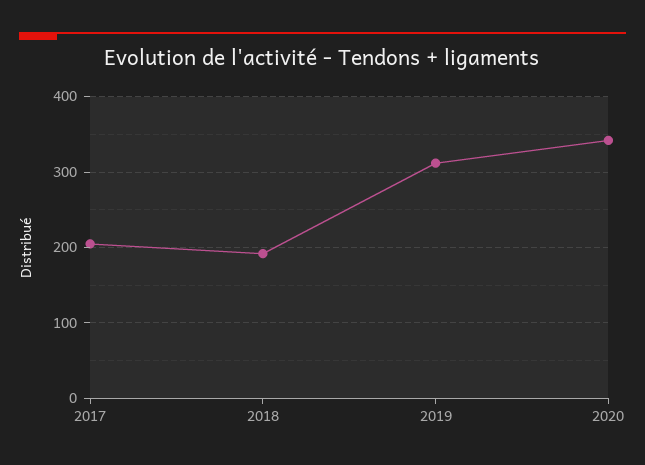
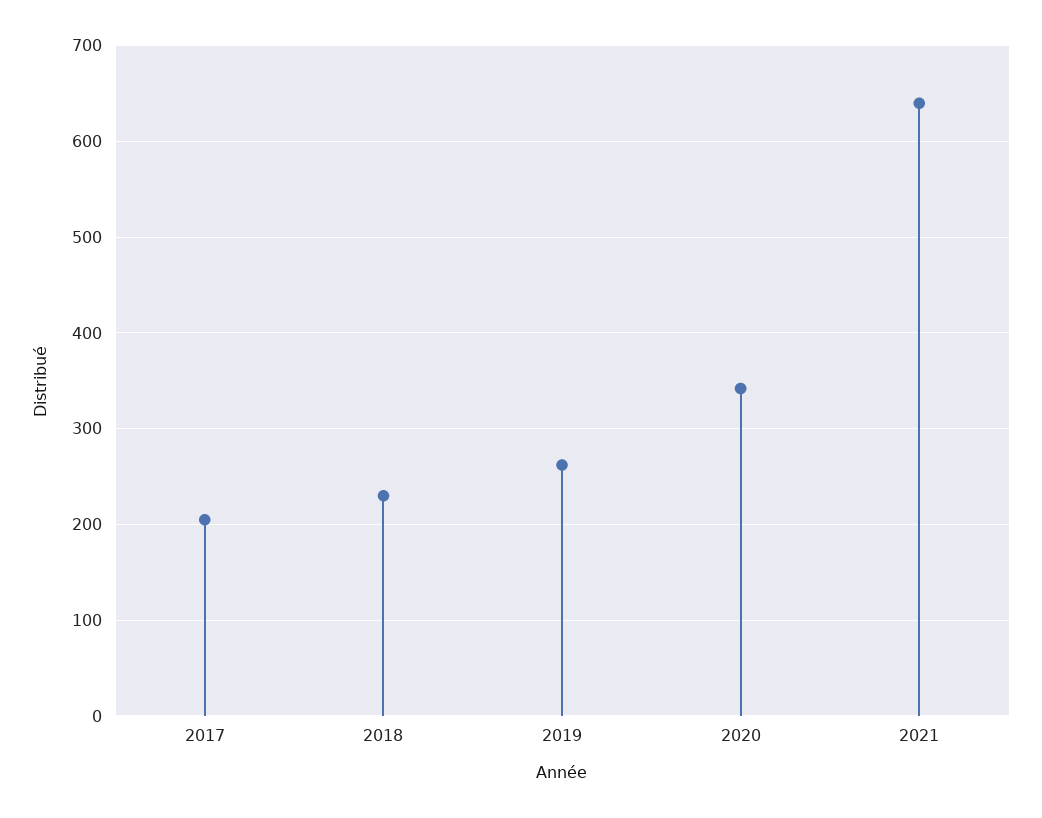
2018: 190 -> 230
2019: 310 -> 260
2021: none -> 640

